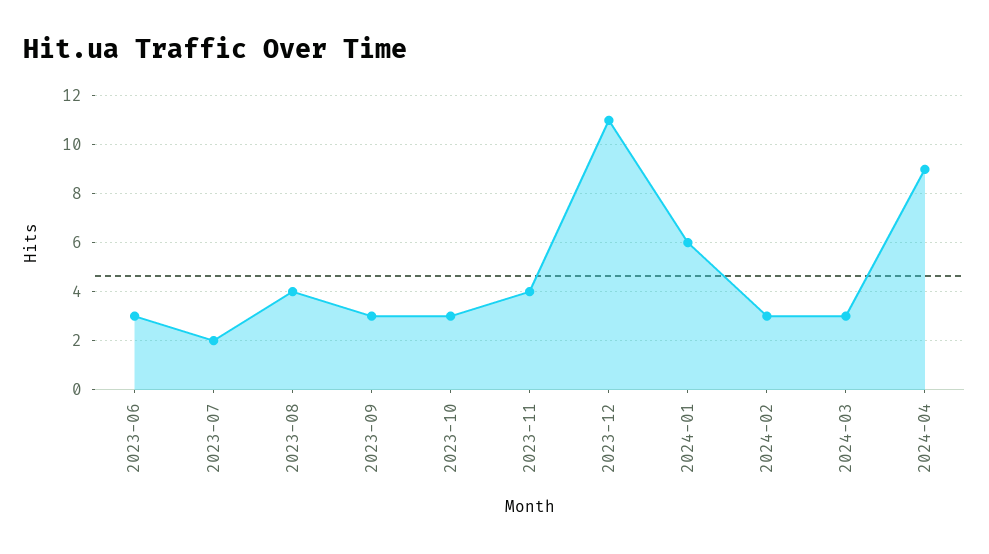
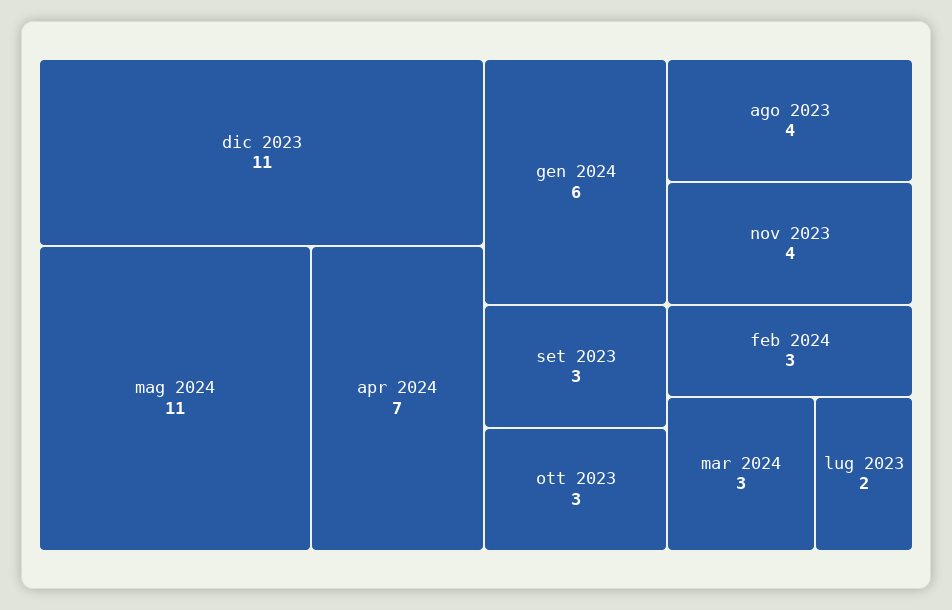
2023-06: 3 -> none
2024-04: 9 -> 7
mag 2024: none -> 11

